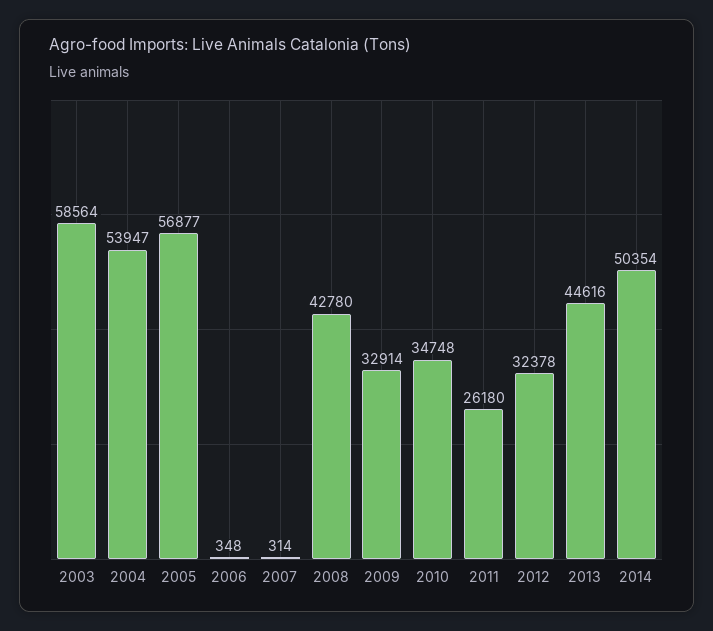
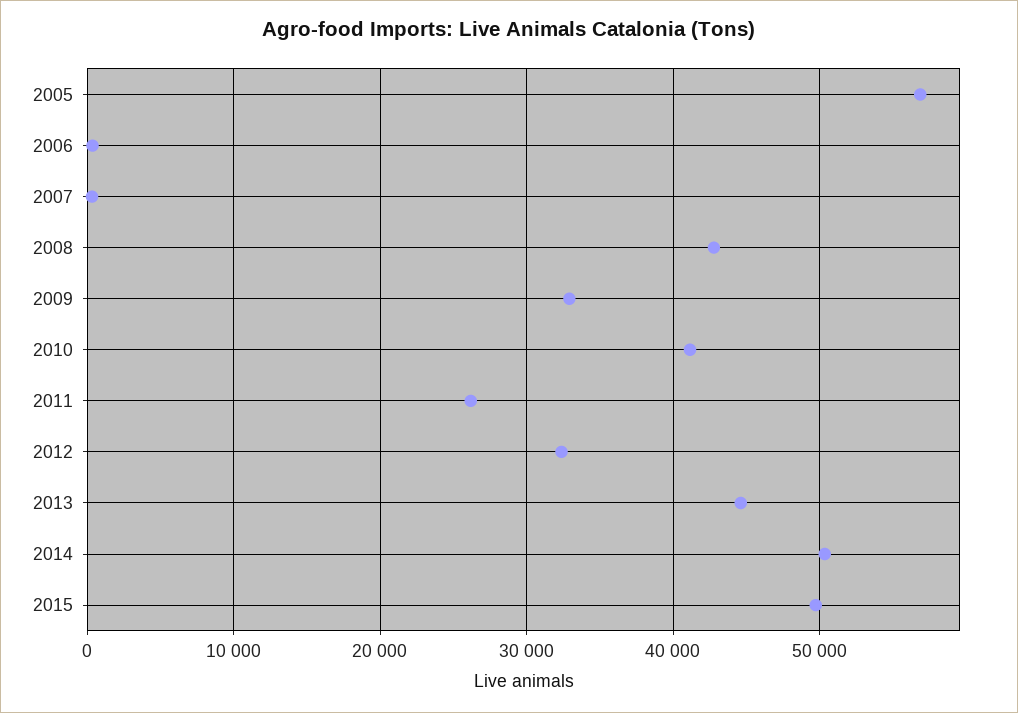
2003: 58564 -> none
2004: 53947 -> none
2010: 34748 -> 41000
2015: none -> 50000

